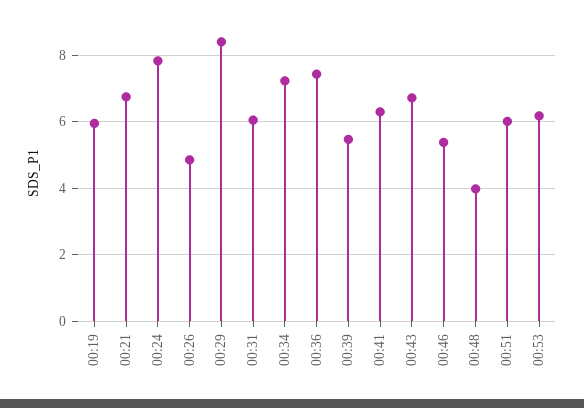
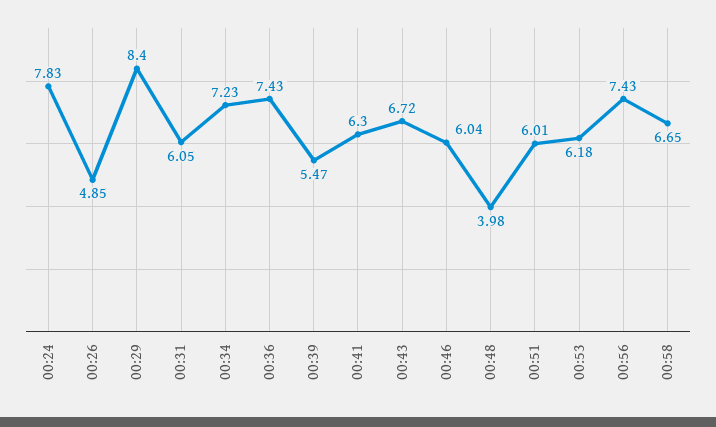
00:19: 6 -> none
00:21: 6.8 -> none
00:46: 5.4 -> 6.04
00:56: none -> 7.43
00:58: none -> 6.65

